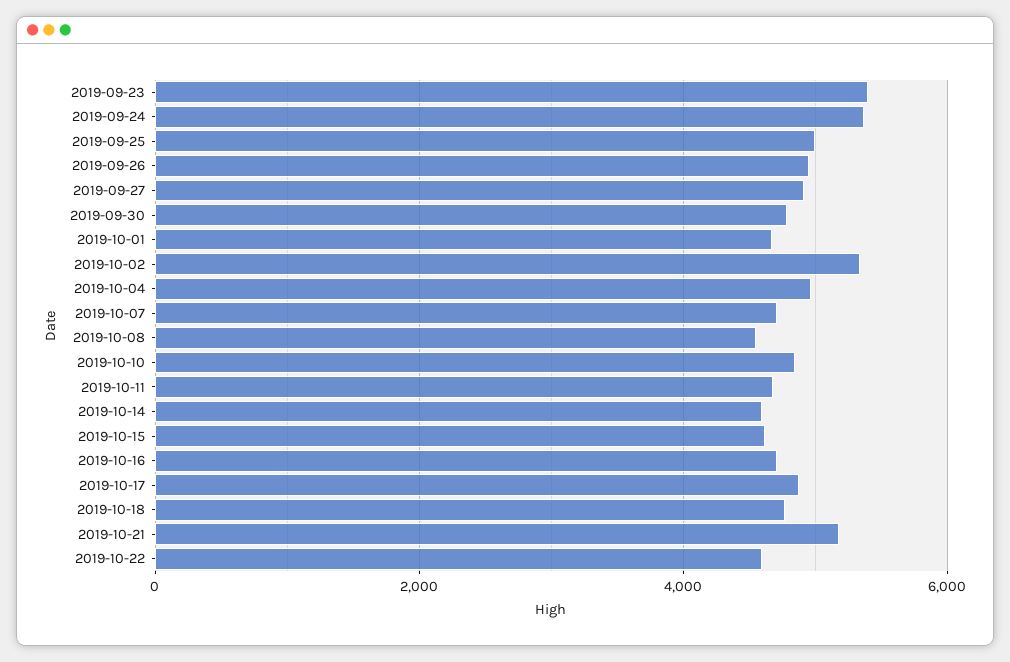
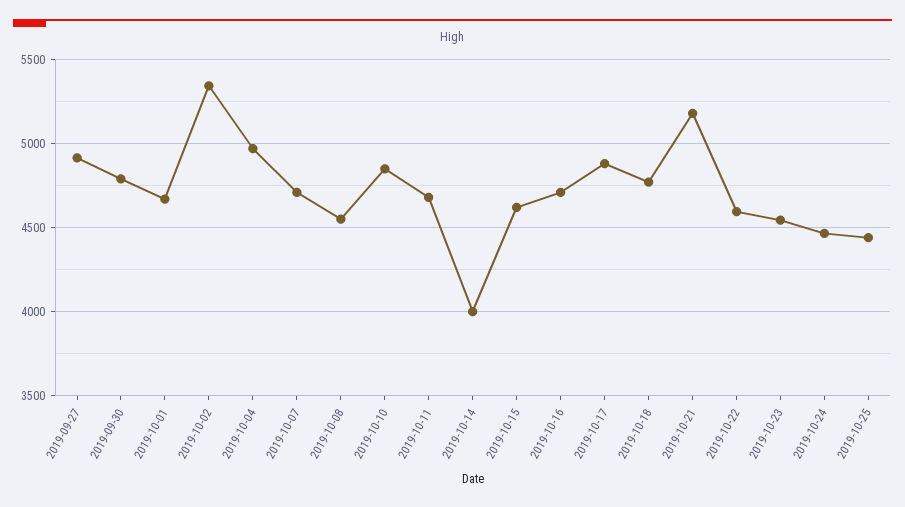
2019-09-23: 5400 -> none
2019-09-24: 5400 -> none
2019-09-25: 5000 -> none
2019-09-26: 5000 -> none
2019-10-14: 4600 -> 4000
2019-10-23: none -> 4550
2019-10-24: none -> 4450
2019-10-25: none -> 4450

